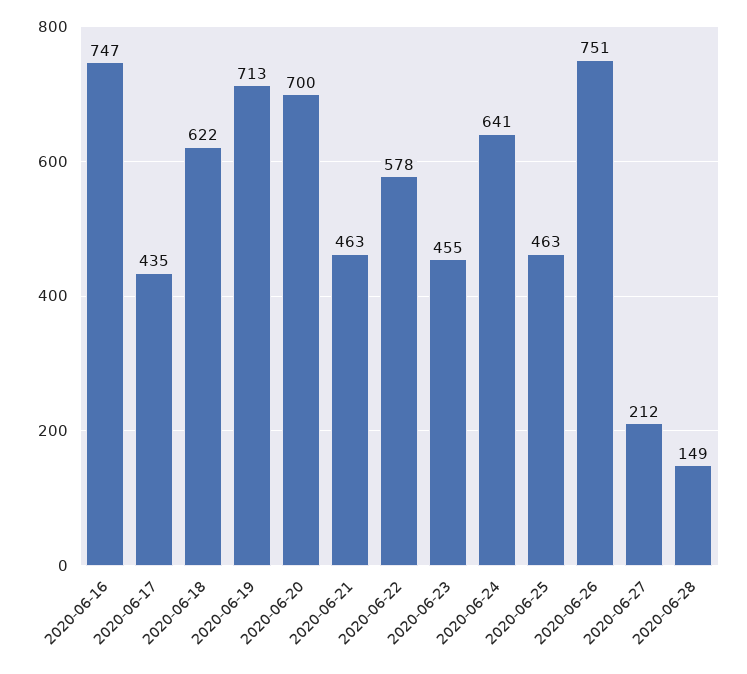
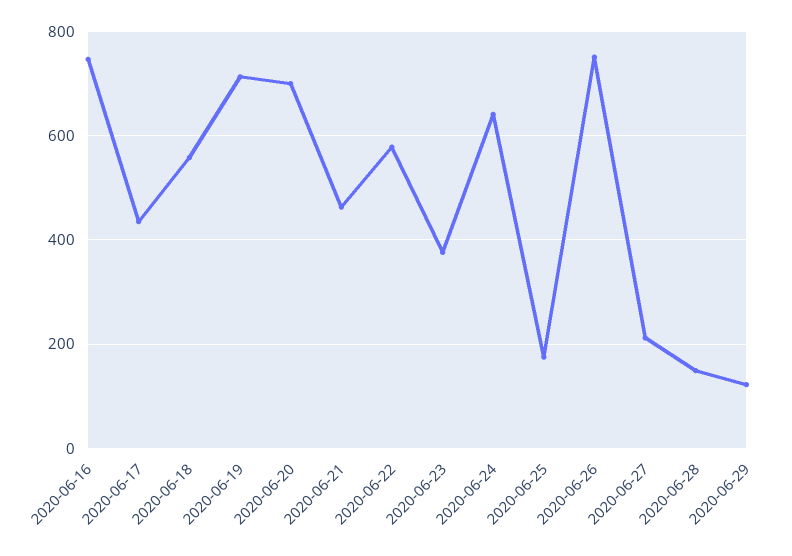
2020-06-18: 622 -> 560
2020-06-23: 455 -> 380
2020-06-25: 463 -> 180
2020-06-29: none -> 120

